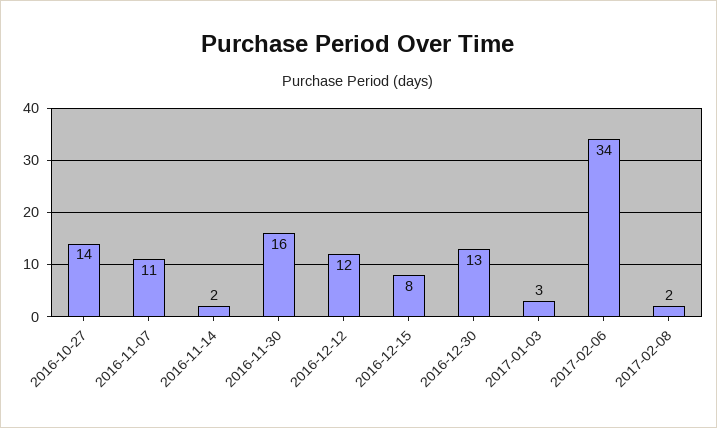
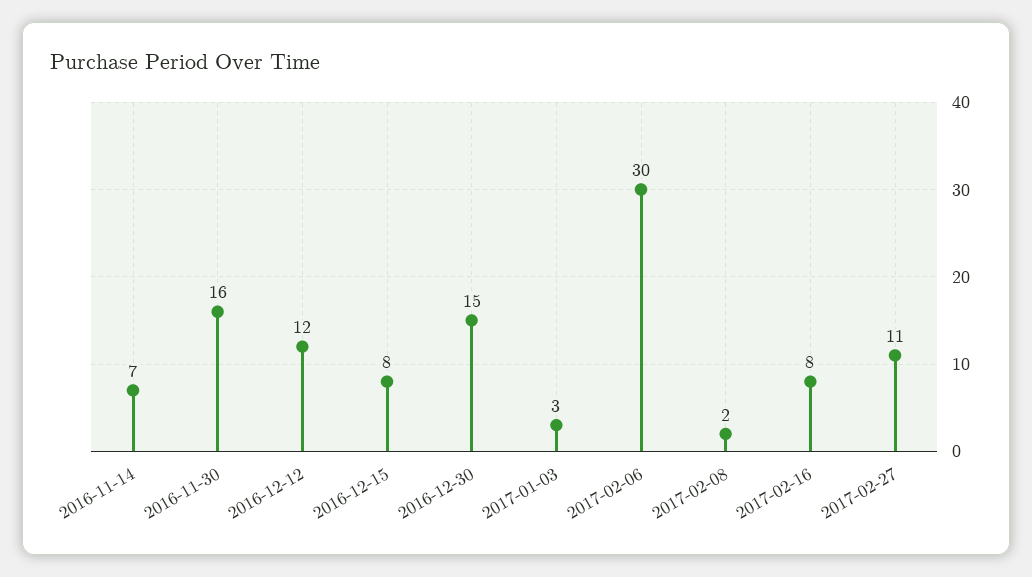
2016-10-27: 14 -> none
2016-11-07: 11 -> none
2016-11-14: 2 -> 7
2016-12-30: 13 -> 15
2017-02-06: 34 -> 30
2017-02-16: none -> 8
2017-02-27: none -> 11

